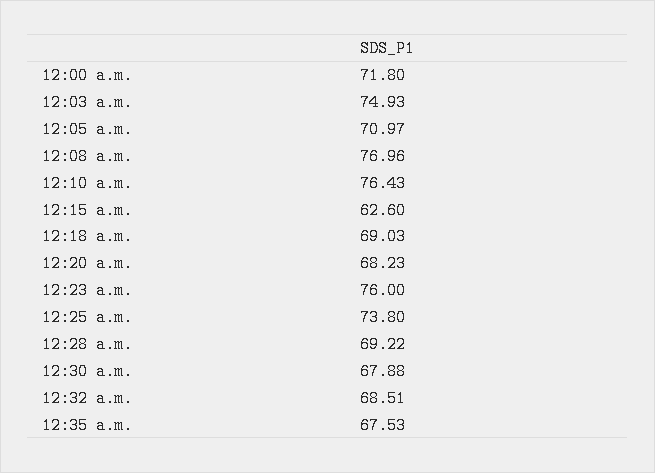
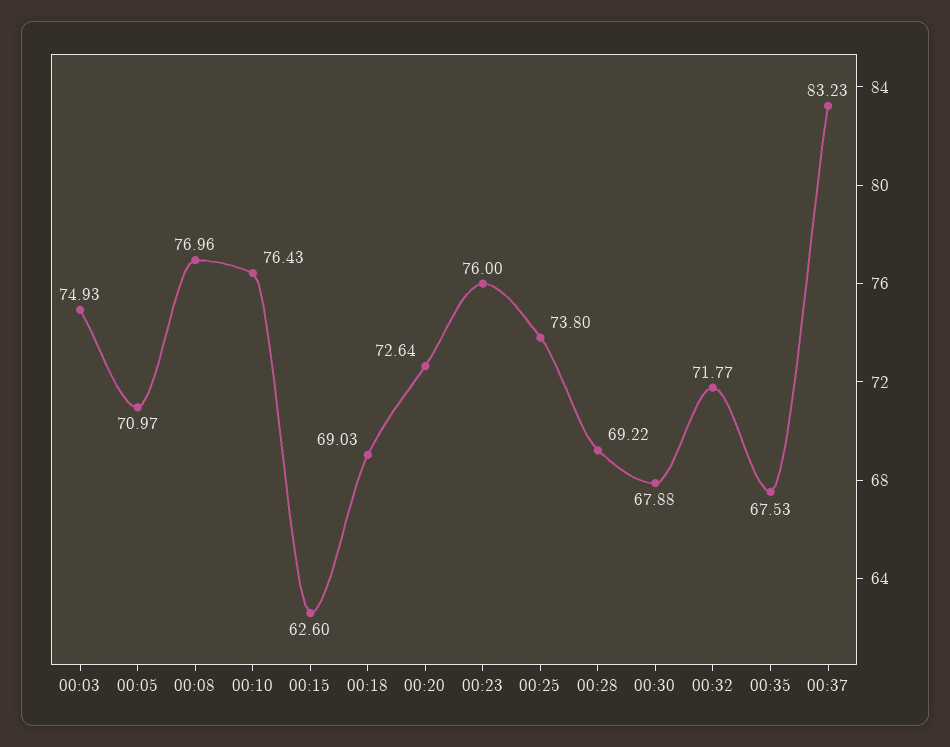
12:00 a.m.: 71.8 -> none
12:20 a.m.: 68.23 -> 72.64
12:32 a.m.: 68.51 -> 71.77
00:37: none -> 83.23

